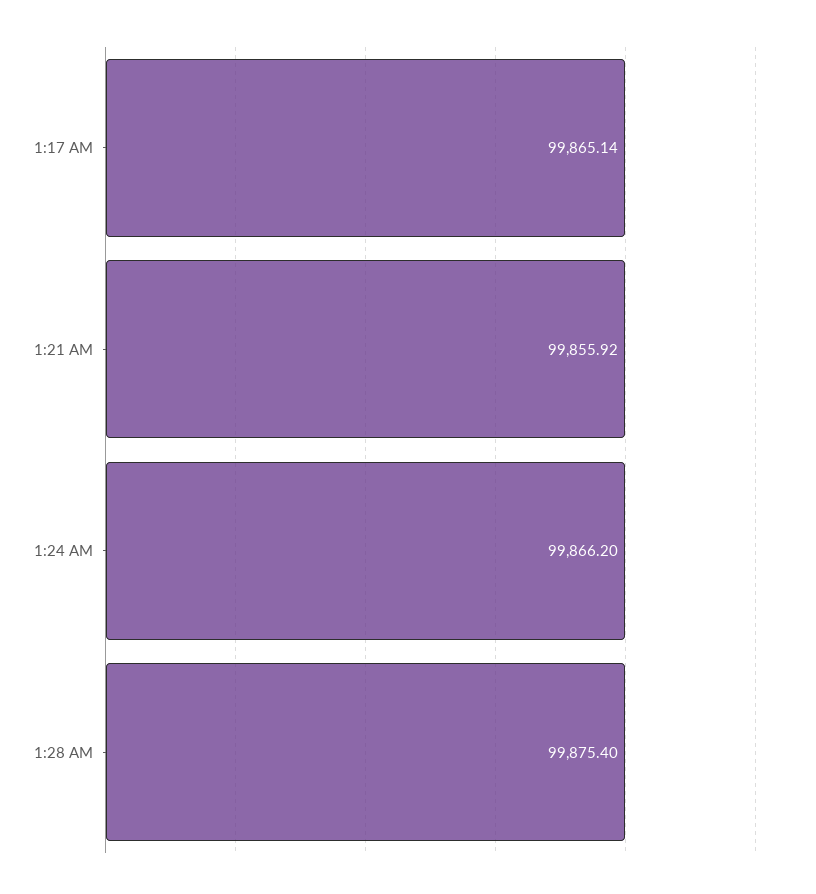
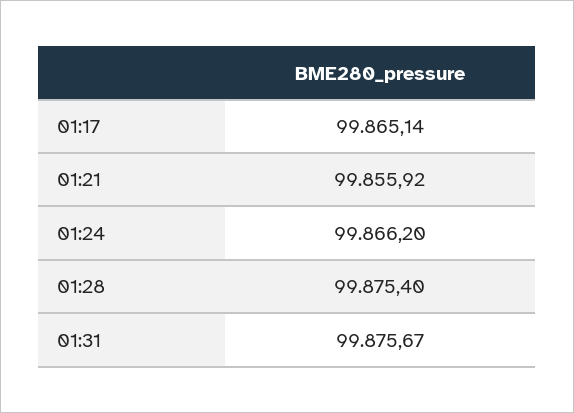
01:31: none -> 99875.67

